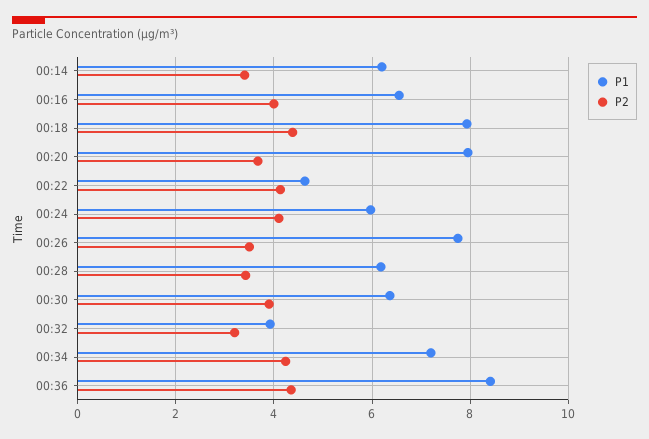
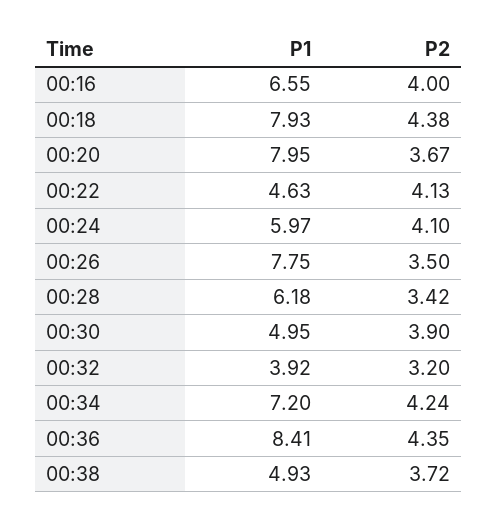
P1, 00:14: 6.2 -> none
P2, 00:14: 3.4 -> none
P1, 00:30: 6.4 -> 4.95
P1, 00:38: none -> 4.93
P2, 00:38: none -> 3.72

